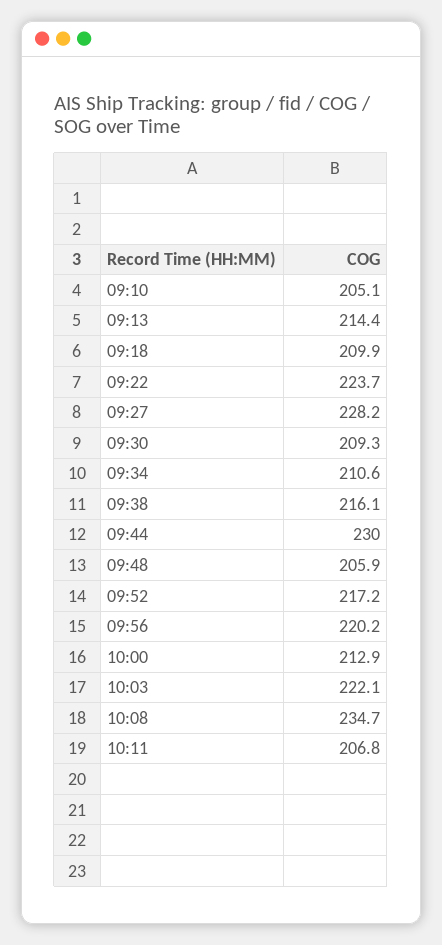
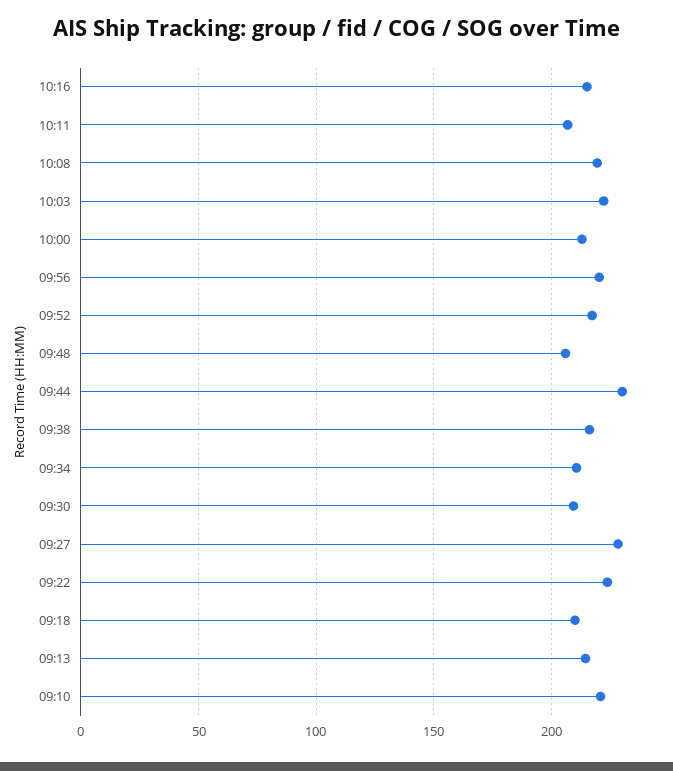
09:10: 205.1 -> 220
10:08: 234.7 -> 220
10:16: none -> 215

